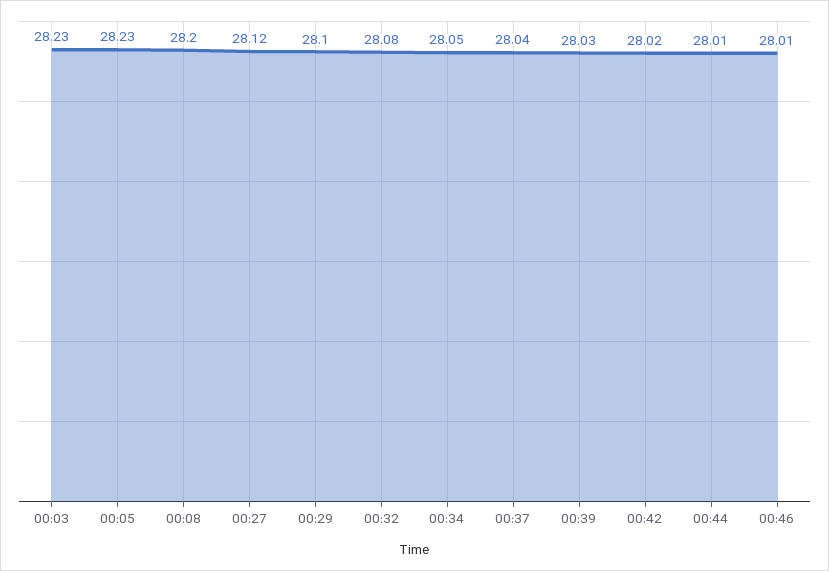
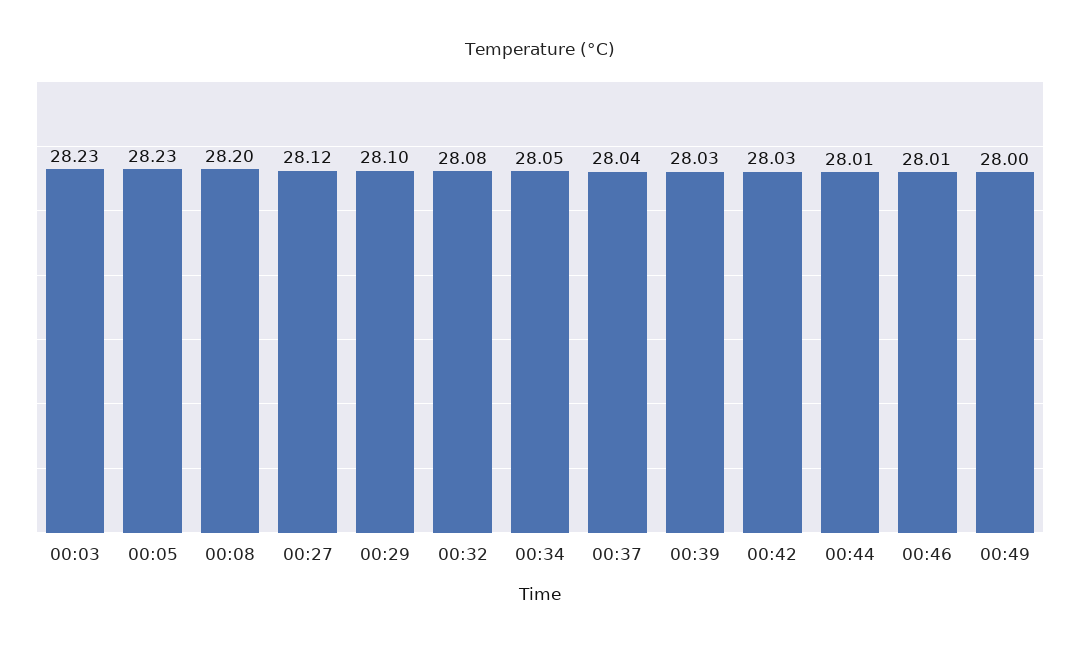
00:42: 28.02 -> 28.03
00:49: none -> 28

